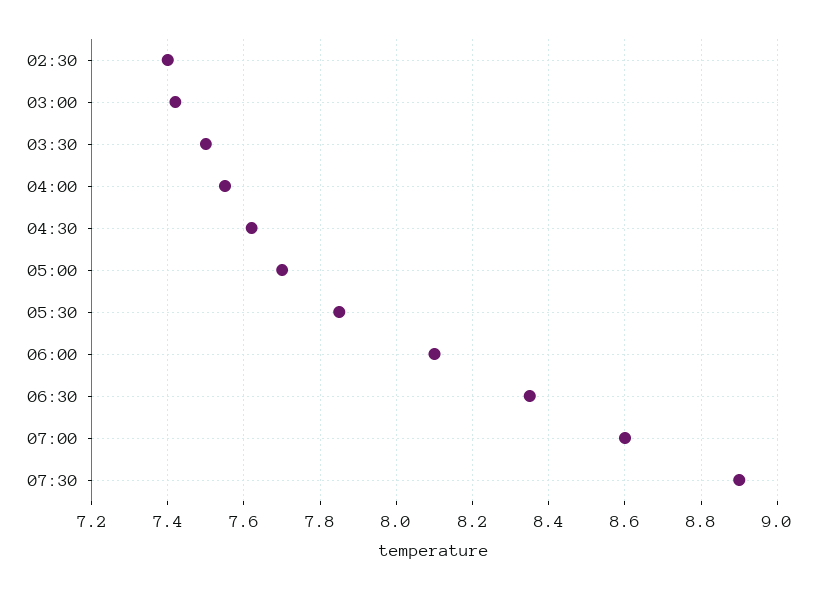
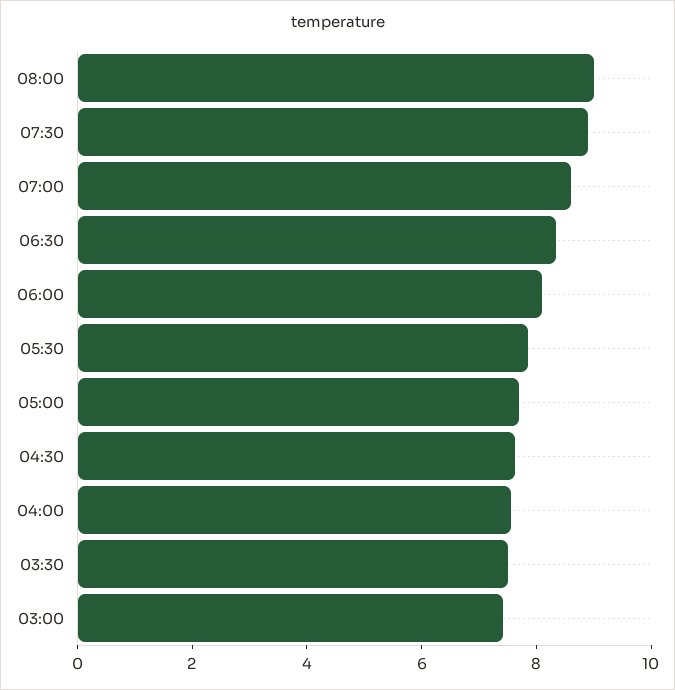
02:30: 7.4 -> none
08:00: none -> 9

